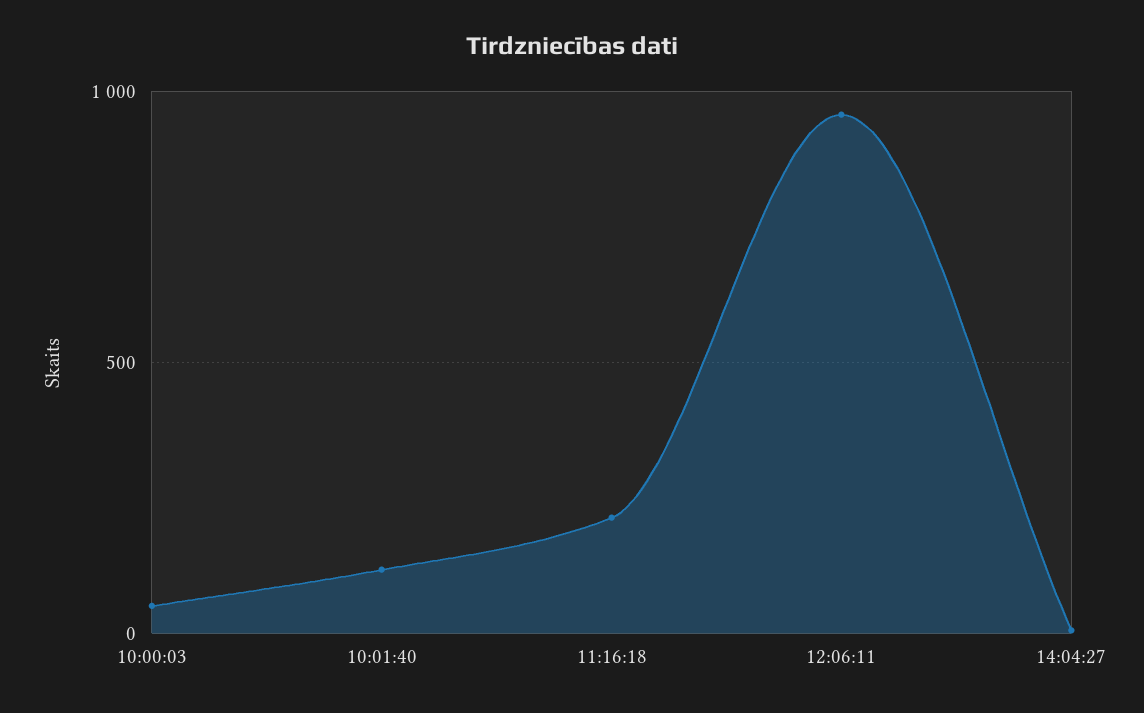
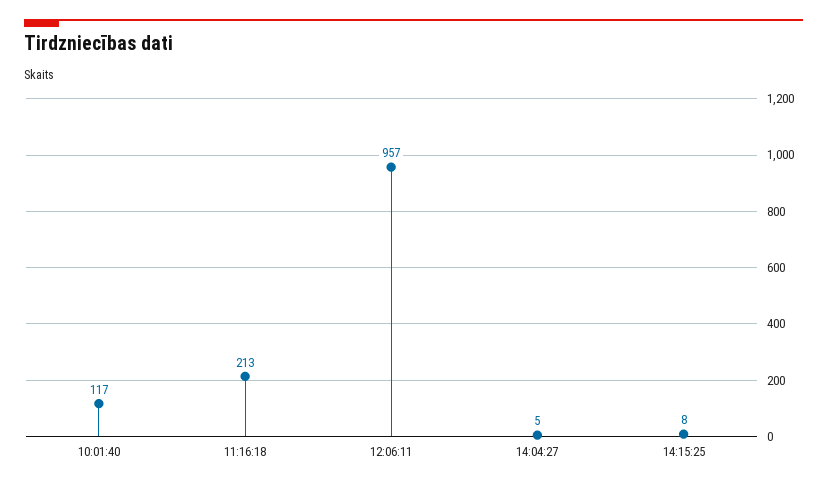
10:00:03: 50 -> none
14:15:25: none -> 8

